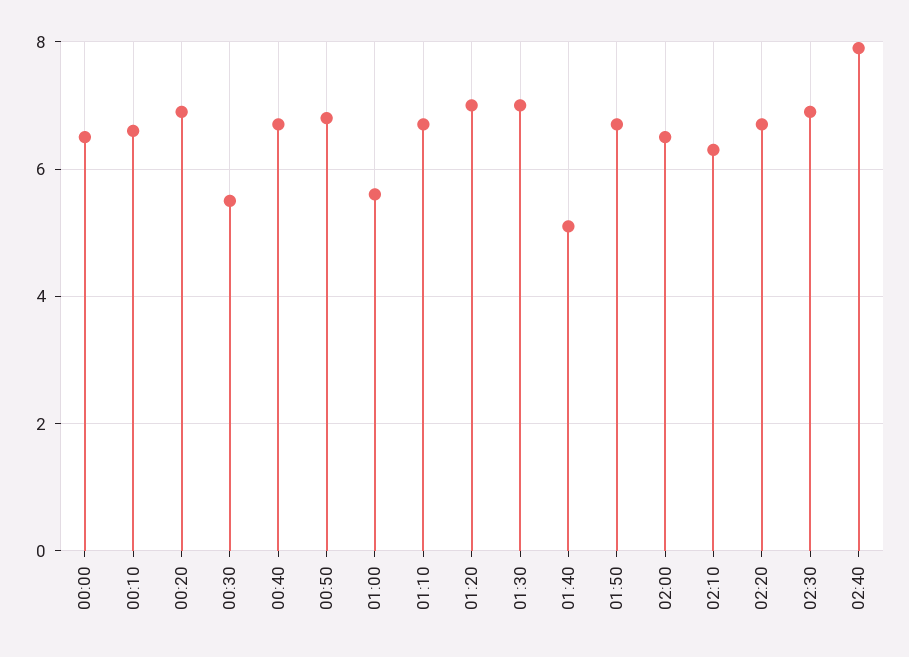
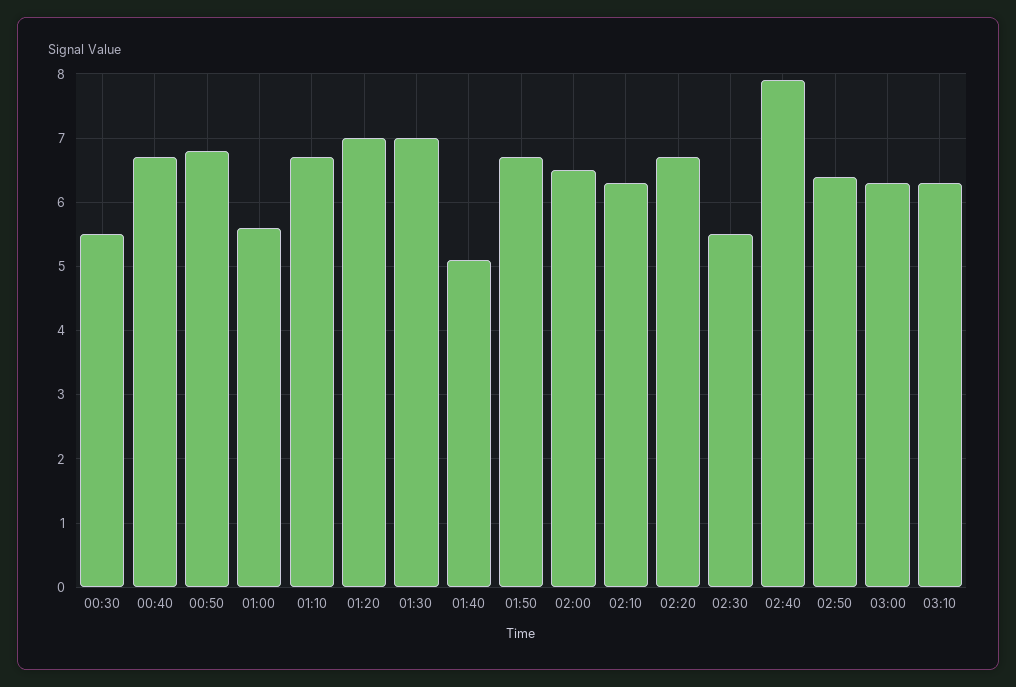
00:00: 6.5 -> none
00:10: 6.5 -> none
00:20: 7 -> none
02:30: 7 -> 5.5
02:50: none -> 6.4
03:00: none -> 6.3
03:10: none -> 6.3

